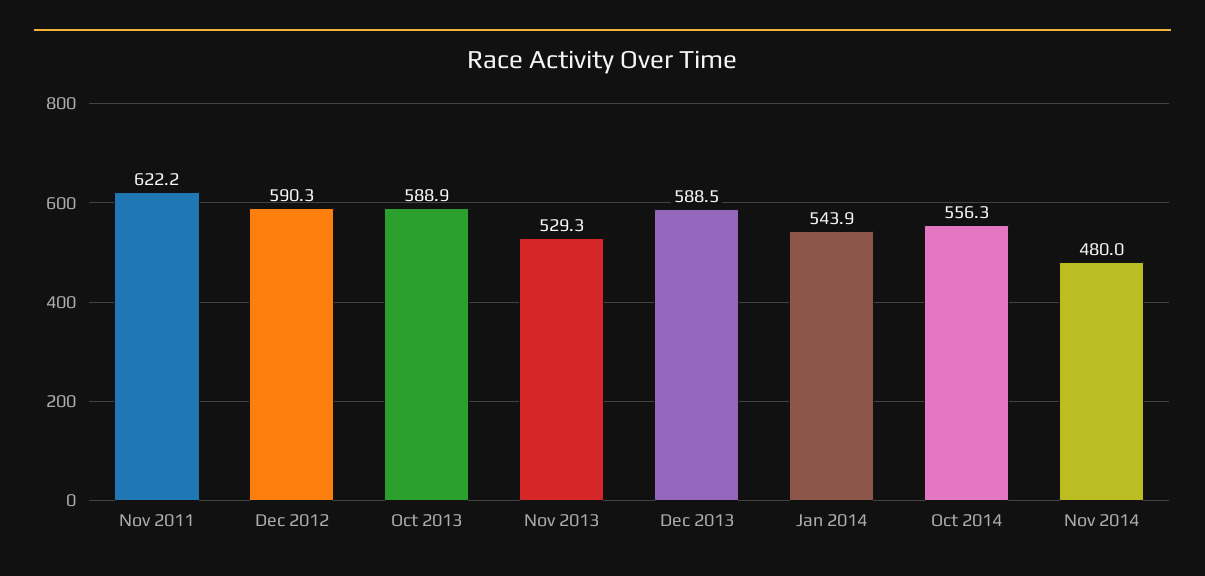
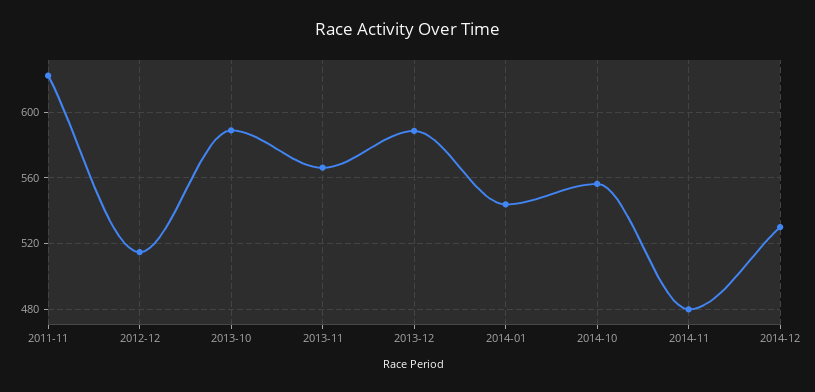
Dec 2012: 590.3 -> 515
Nov 2013: 529.3 -> 565
2014-12: none -> 530

